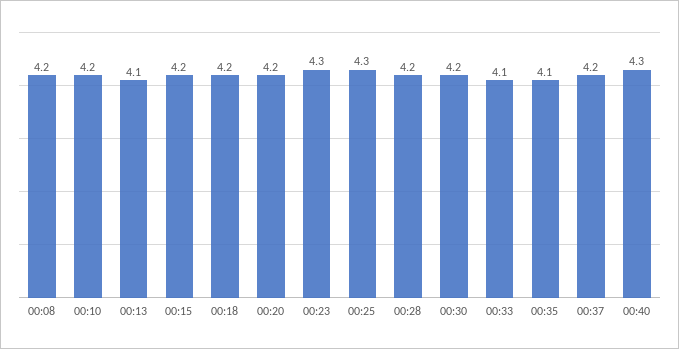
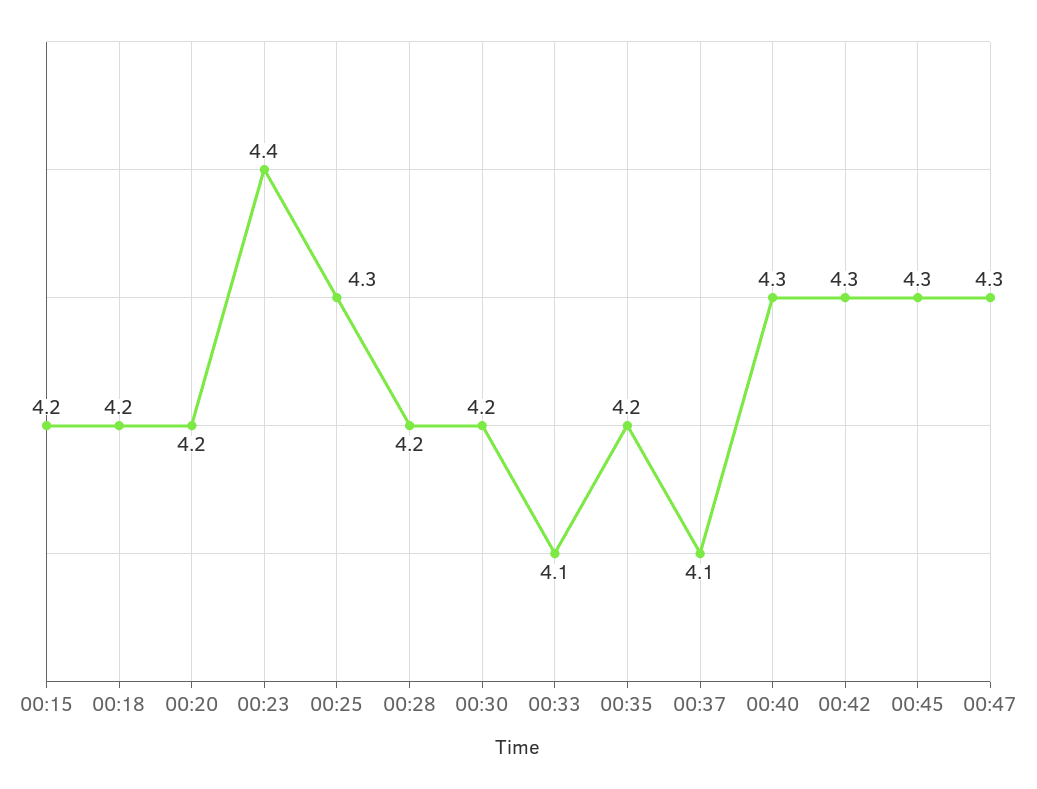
00:08: 4.2 -> none
00:10: 4.2 -> none
00:13: 4.1 -> none
00:23: 4.3 -> 4.4
00:35: 4.1 -> 4.2
00:37: 4.2 -> 4.1
00:42: none -> 4.3
00:45: none -> 4.3
00:47: none -> 4.3

